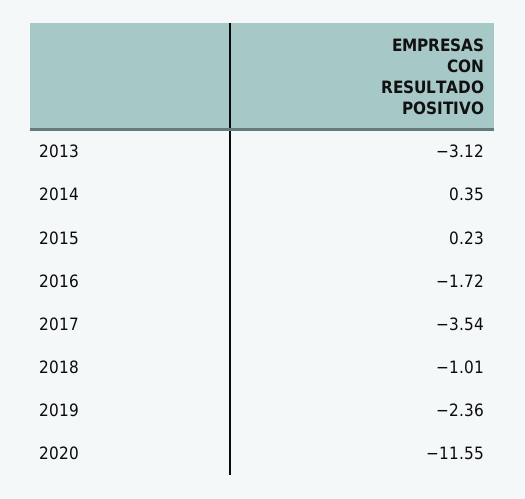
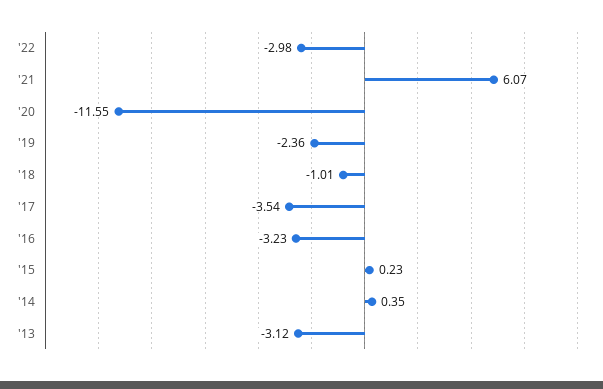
2016: -1.72 -> -3.23
'22: none -> -2.98
'21: none -> 6.07

